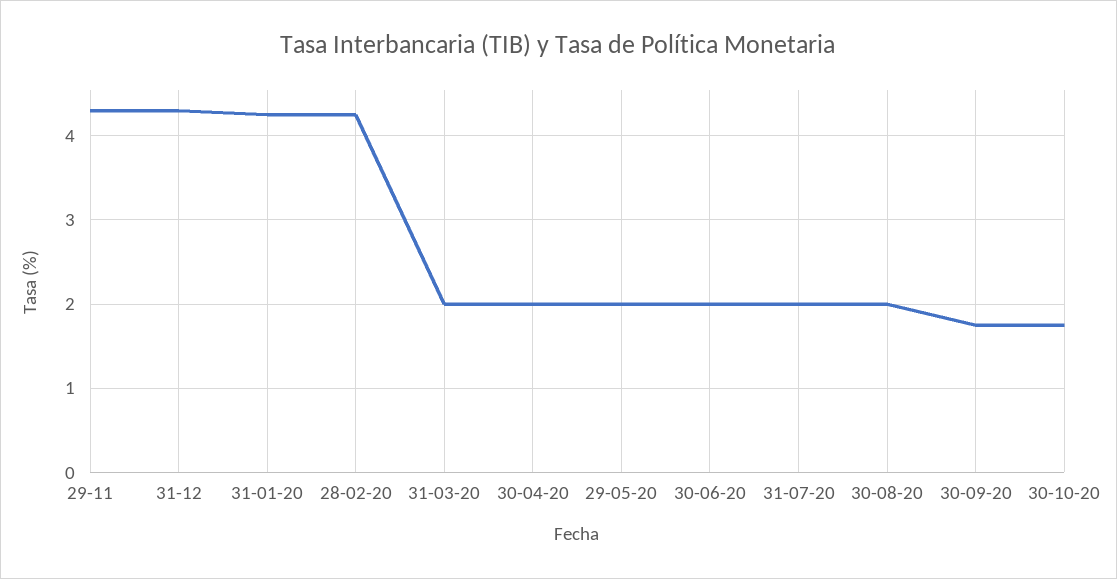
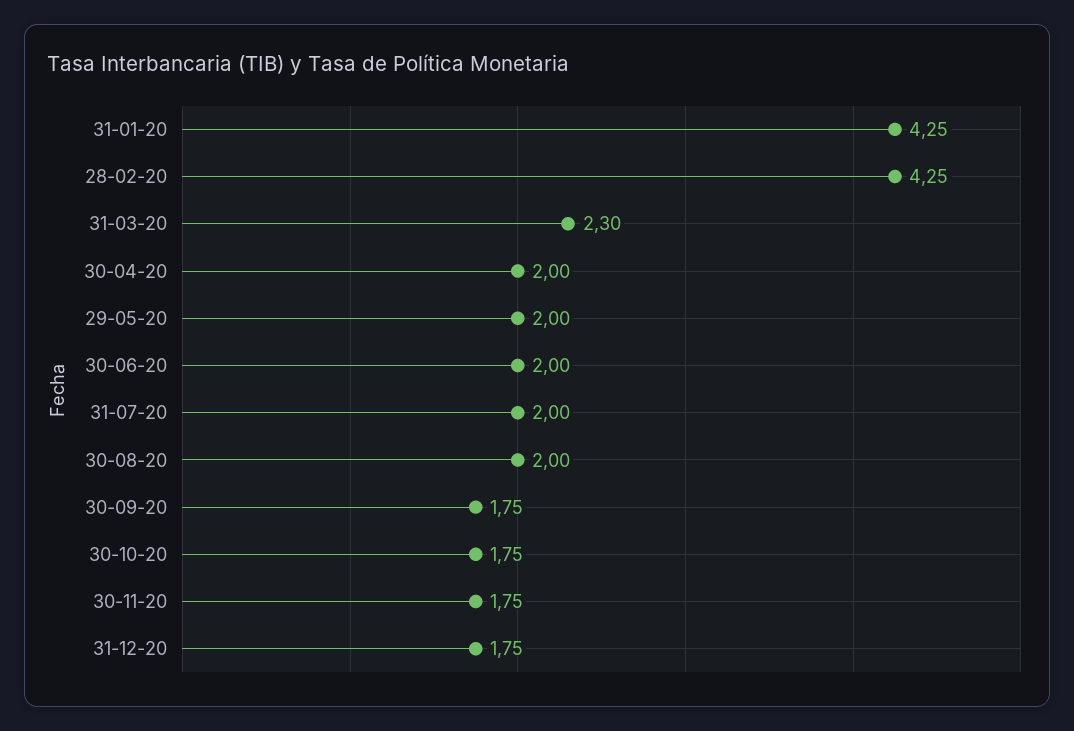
29-11: 4.3 -> none
31-12: 4.3 -> none
31-03-20: 2 -> 2.3
30-11-20: none -> 1.75
31-12-20: none -> 1.75

